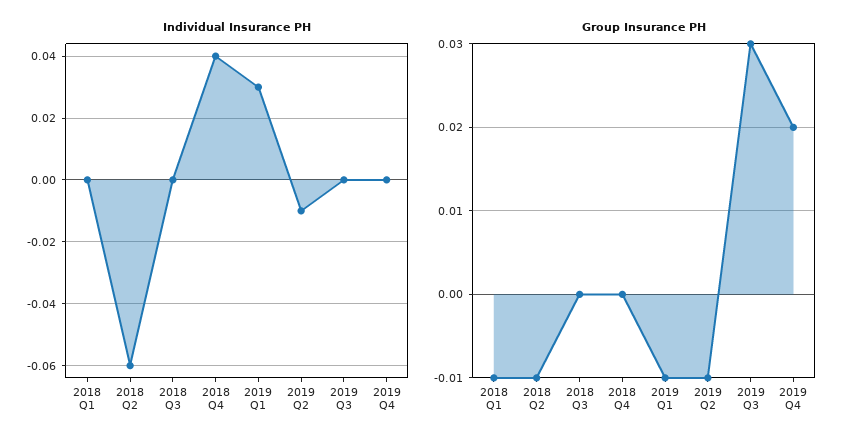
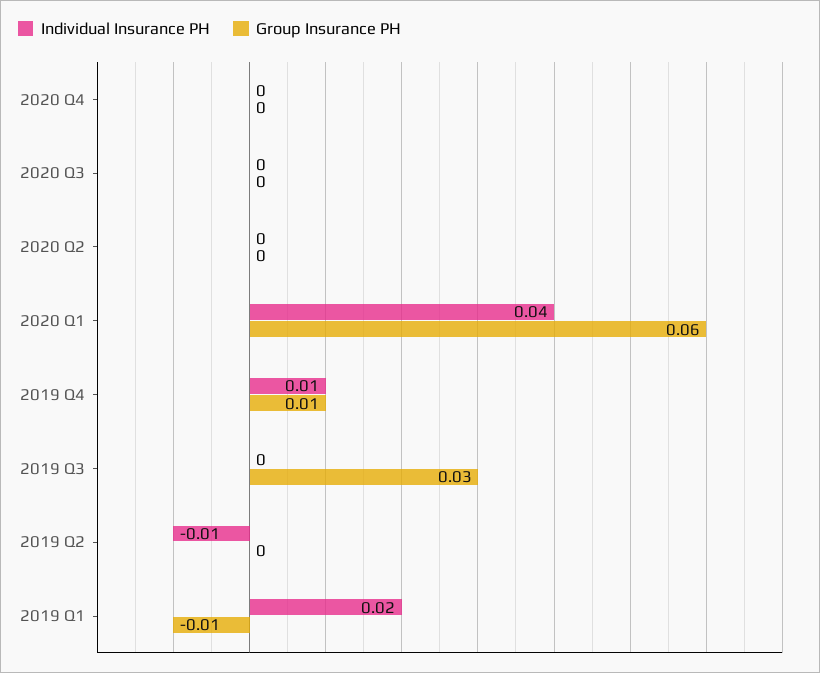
Individual Insurance PH, 2018 Q1: 0 -> none
Individual Insurance PH, 2018 Q2: -0.06 -> none
Individual Insurance PH, 2018 Q3: 0 -> none
Individual Insurance PH, 2018 Q4: 0.04 -> none
Individual Insurance PH, 2019 Q1: 0.03 -> 0.02
Individual Insurance PH, 2019 Q4: 0 -> 0.01
Group Insurance PH, 2018 Q1: -0.01 -> none
Group Insurance PH, 2018 Q2: -0.01 -> none
Group Insurance PH, 2018 Q3: 0 -> none
Group Insurance PH, 2018 Q4: 0 -> none
Group Insurance PH, 2019 Q2: -0.01 -> 0
Group Insurance PH, 2019 Q4: 0.02 -> 0.01
Individual Insurance PH, 2020 Q4: none -> 0
Group Insurance PH, 2020 Q4: none -> 0
Individual Insurance PH, 2020 Q3: none -> 0
Group Insurance PH, 2020 Q3: none -> 0
Individual Insurance PH, 2020 Q2: none -> 0
Group Insurance PH, 2020 Q2: none -> 0
Individual Insurance PH, 2020 Q1: none -> 0.04
Group Insurance PH, 2020 Q1: none -> 0.06

